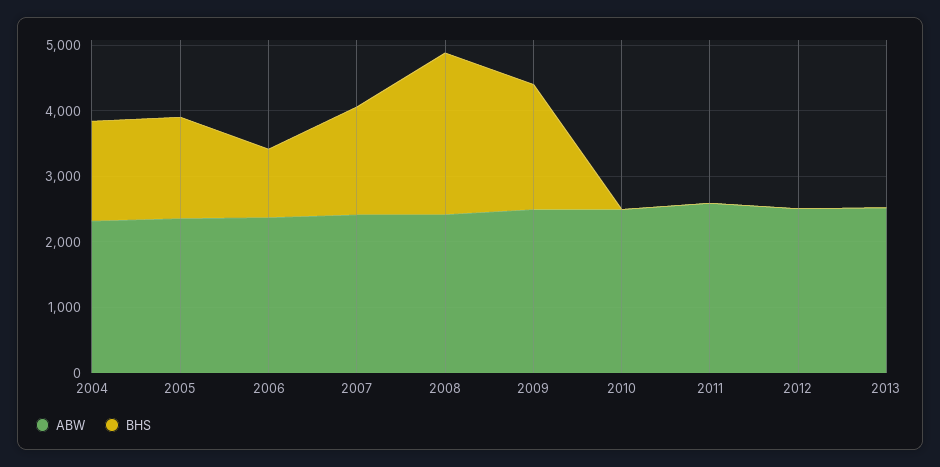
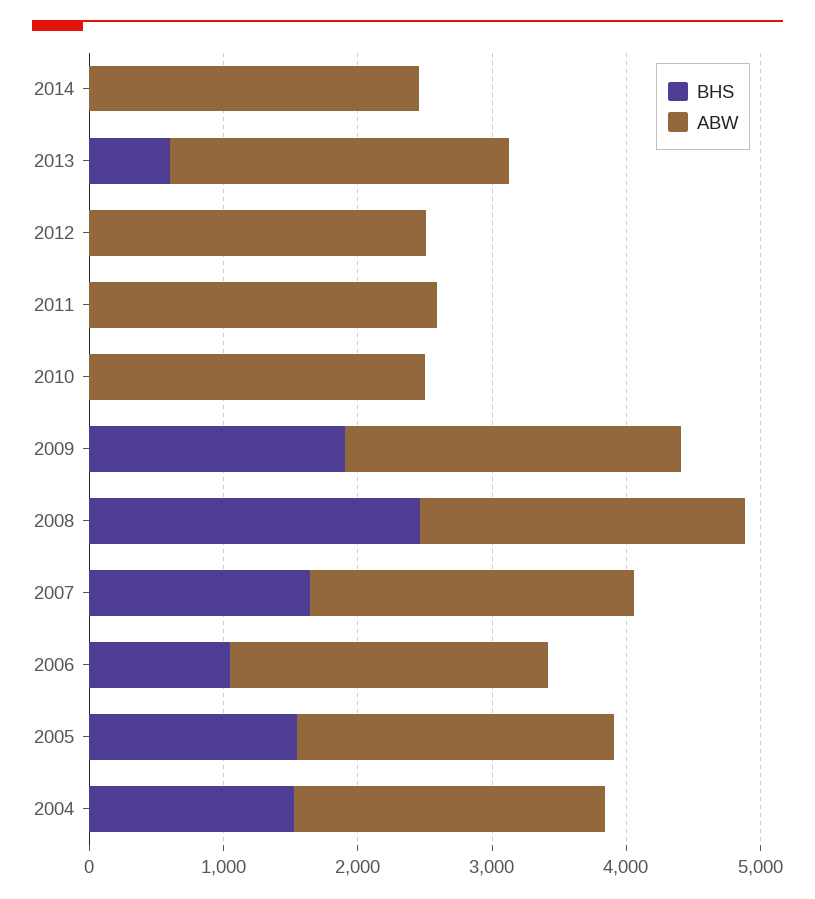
BHS, 2013: 0 -> 600
BHS, 2014: none -> 0
ABW, 2014: none -> 2400

